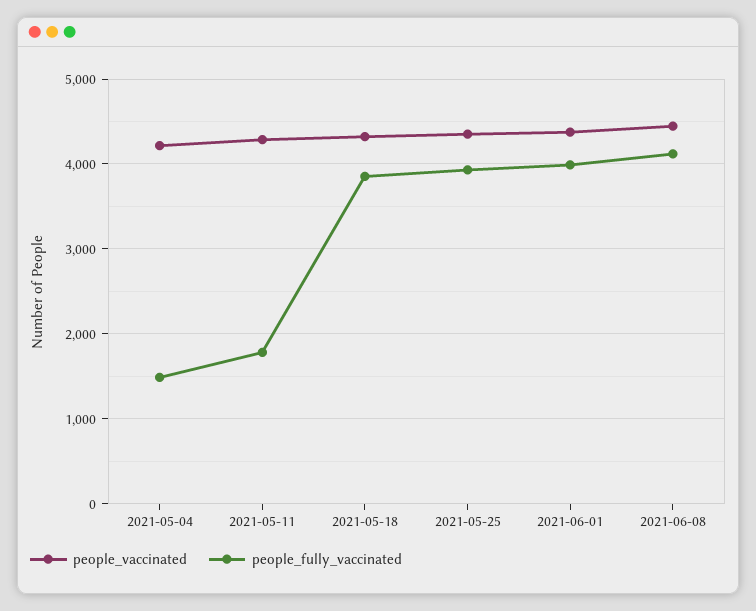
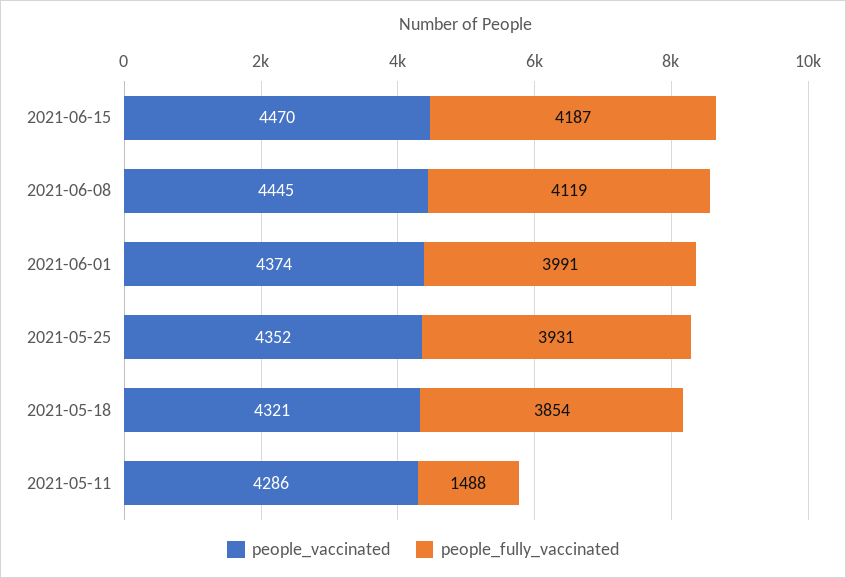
people_vaccinated, 2021-05-04: 4200 -> none
people_fully_vaccinated, 2021-05-04: 1500 -> none
people_fully_vaccinated, 2021-05-11: 1800 -> 1488
people_vaccinated, 2021-06-15: none -> 4470
people_fully_vaccinated, 2021-06-15: none -> 4187

